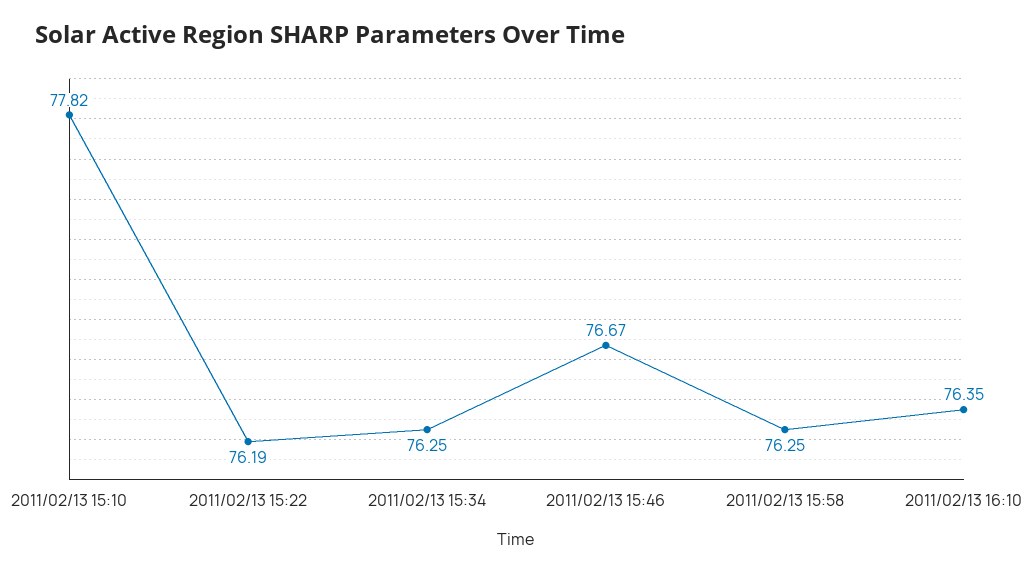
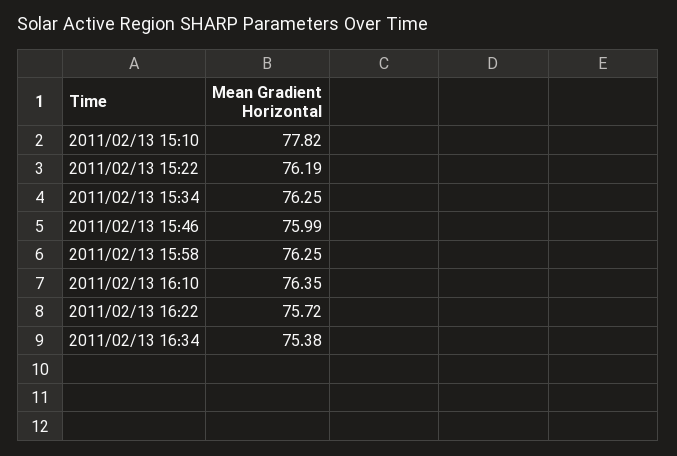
2011/02/13 15:46: 76.67 -> 75.99
2011/02/13 16:22: none -> 75.72
2011/02/13 16:34: none -> 75.38

